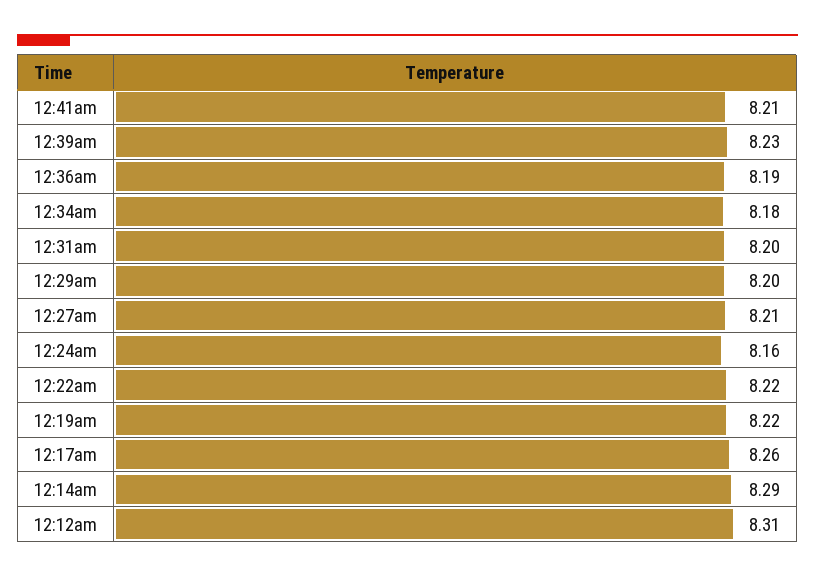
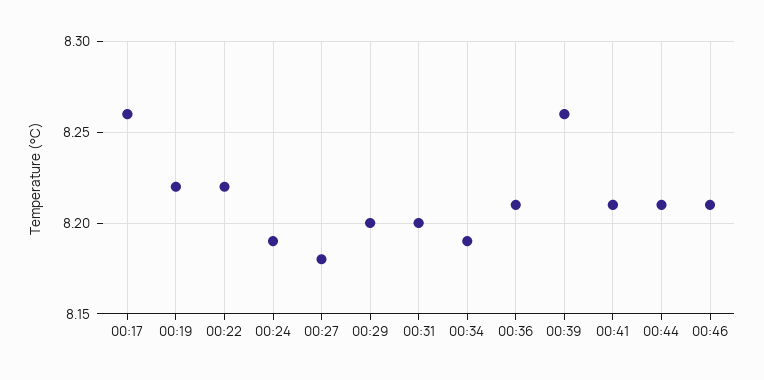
12:39am: 8.23 -> 8.26
12:36am: 8.19 -> 8.21
12:34am: 8.18 -> 8.19
12:27am: 8.21 -> 8.18
12:24am: 8.16 -> 8.19
12:14am: 8.29 -> none
12:12am: 8.31 -> none
00:44: none -> 8.21
00:46: none -> 8.21

